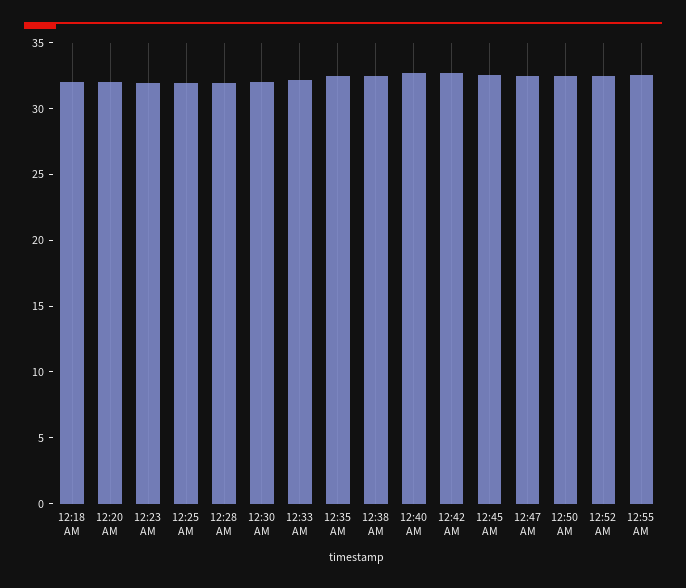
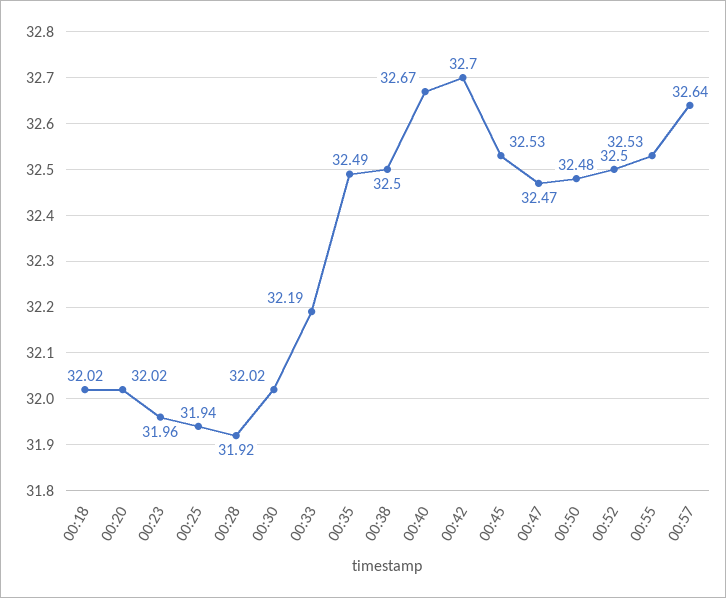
00:57: none -> 32.64

